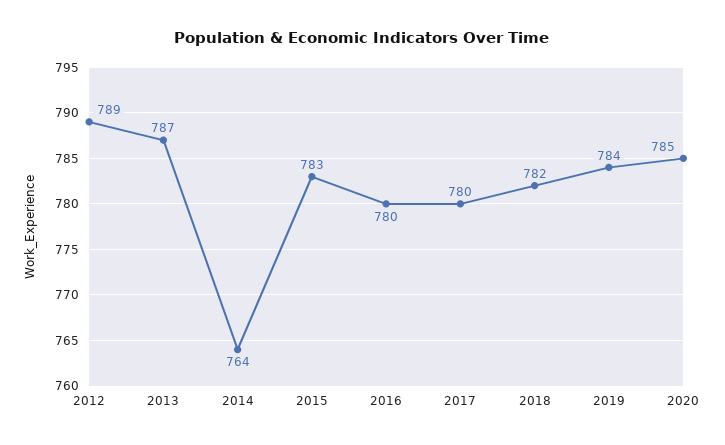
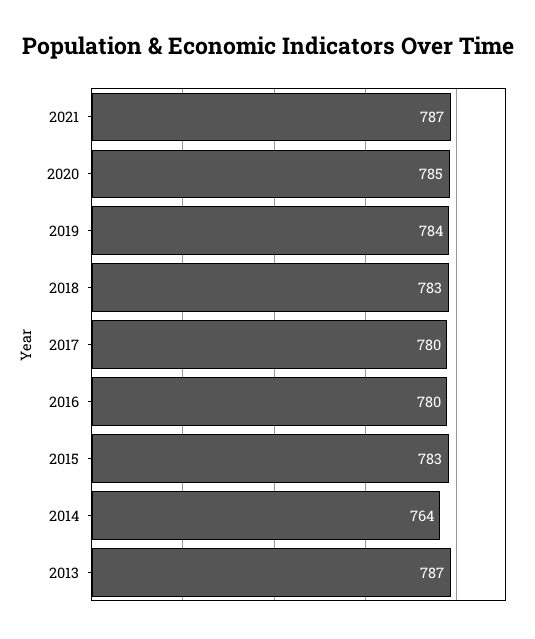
2012: 789 -> none
2018: 782 -> 783
2021: none -> 787

